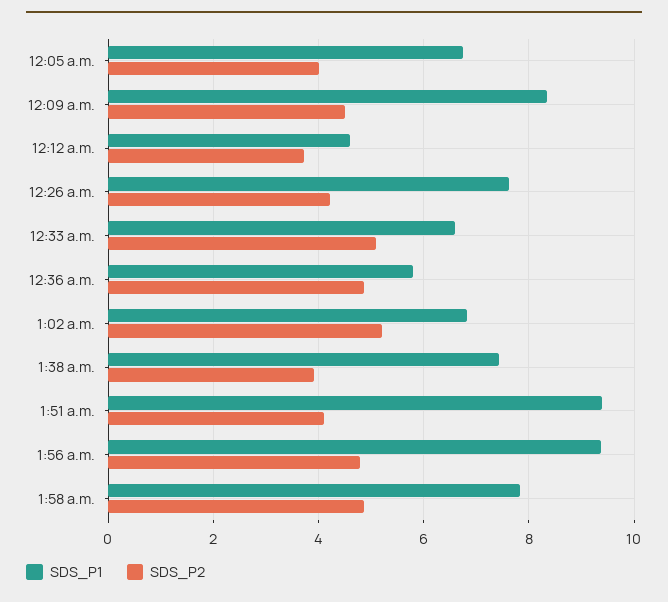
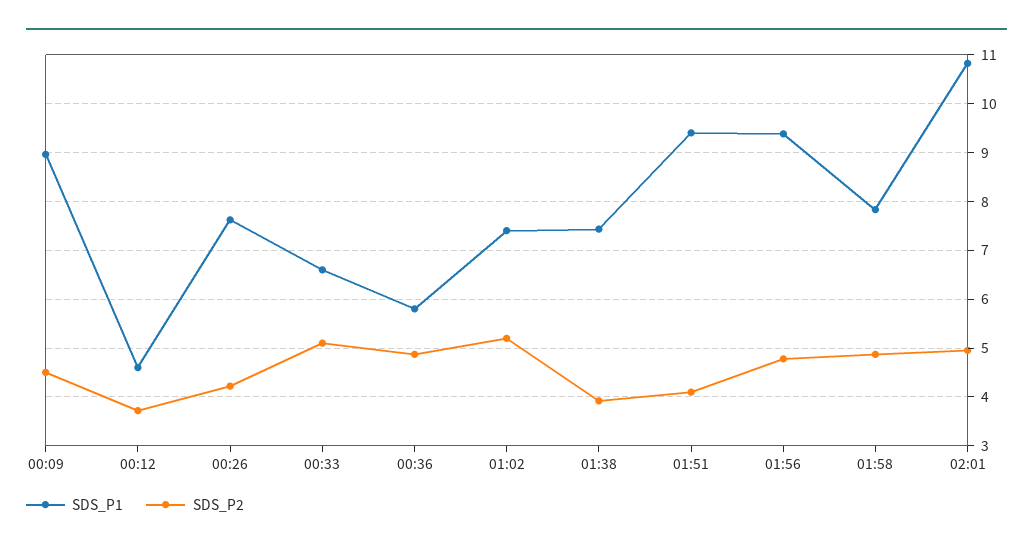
SDS_P1, 12:05 a.m.: 6.8 -> none
SDS_P2, 12:05 a.m.: 4 -> none
SDS_P1, 12:09 a.m.: 8.4 -> 9
SDS_P1, 1:02 a.m.: 6.8 -> 7.4
SDS_P1, 02:01: none -> 10.8
SDS_P2, 02:01: none -> 5

